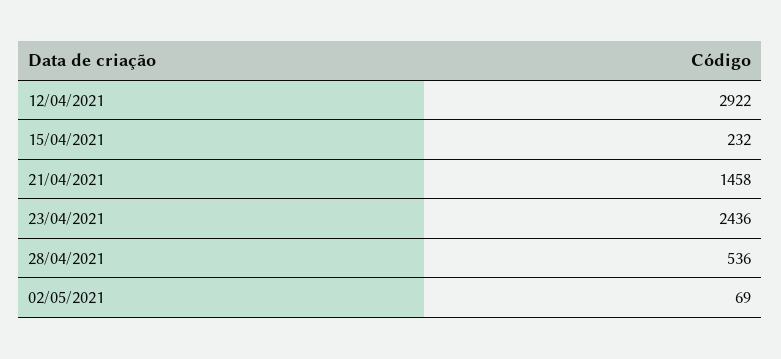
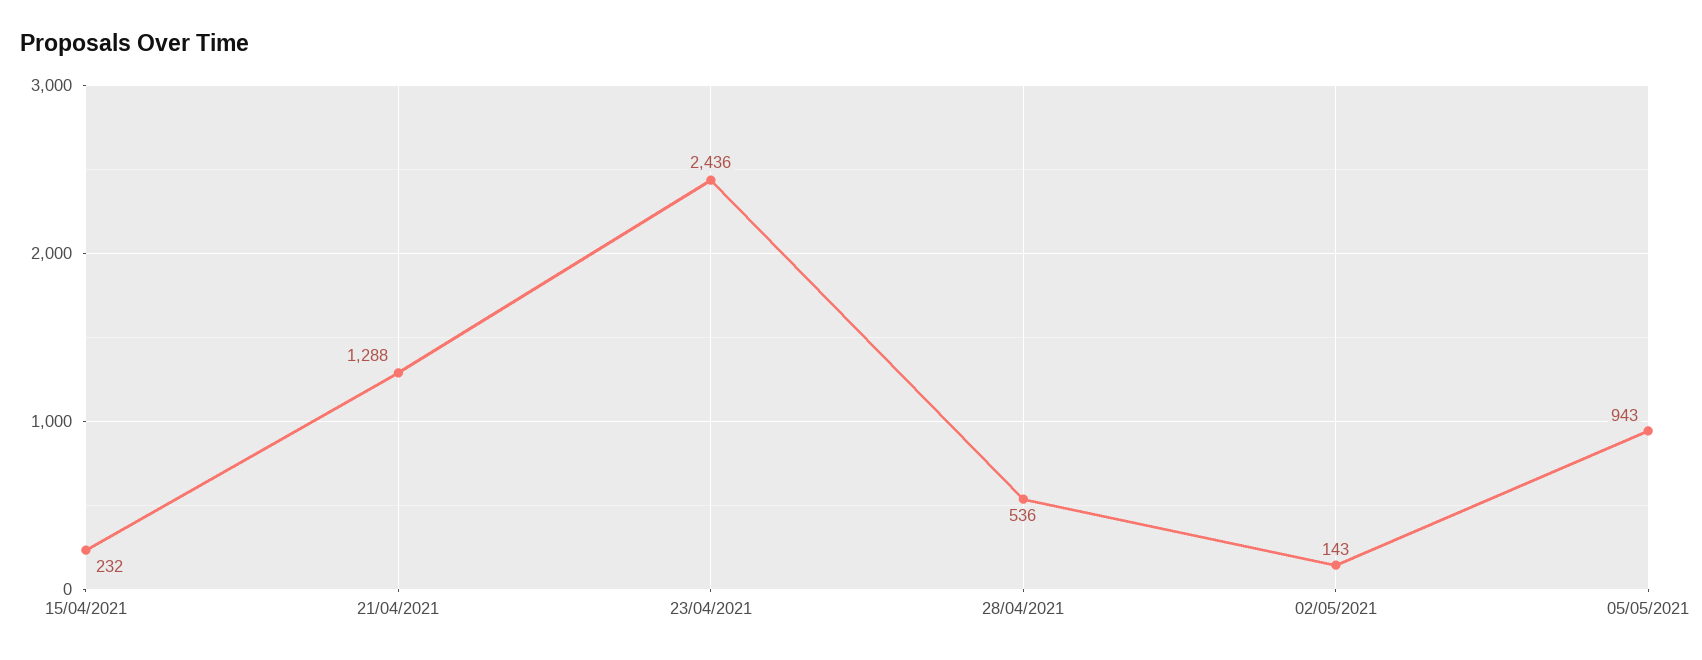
12/04/2021: 2922 -> none
21/04/2021: 1458 -> 1288
02/05/2021: 69 -> 143
05/05/2021: none -> 943

